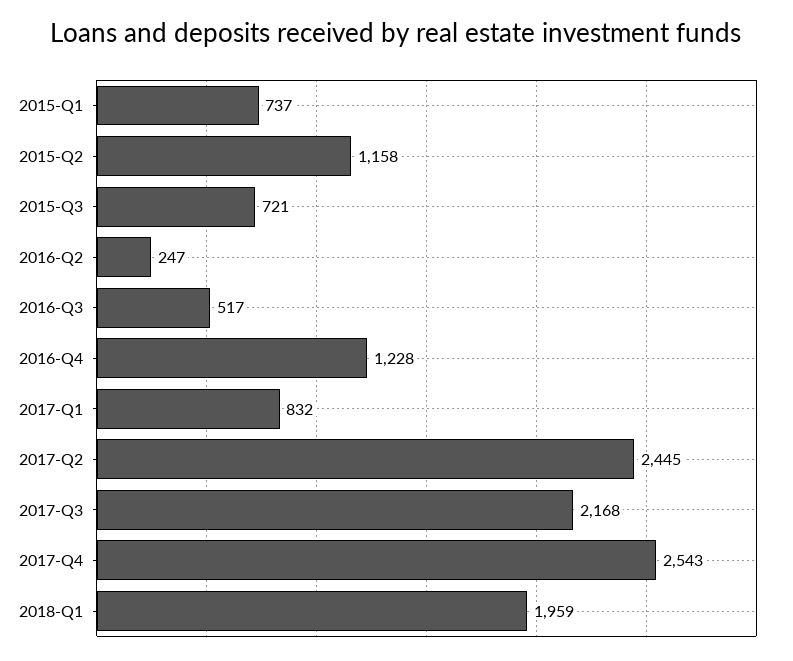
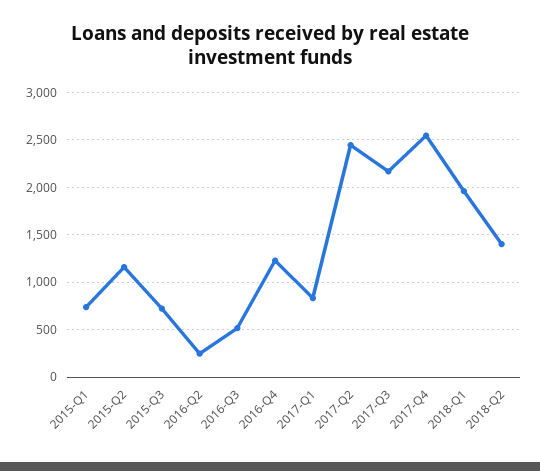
2018-Q2: none -> 1400

